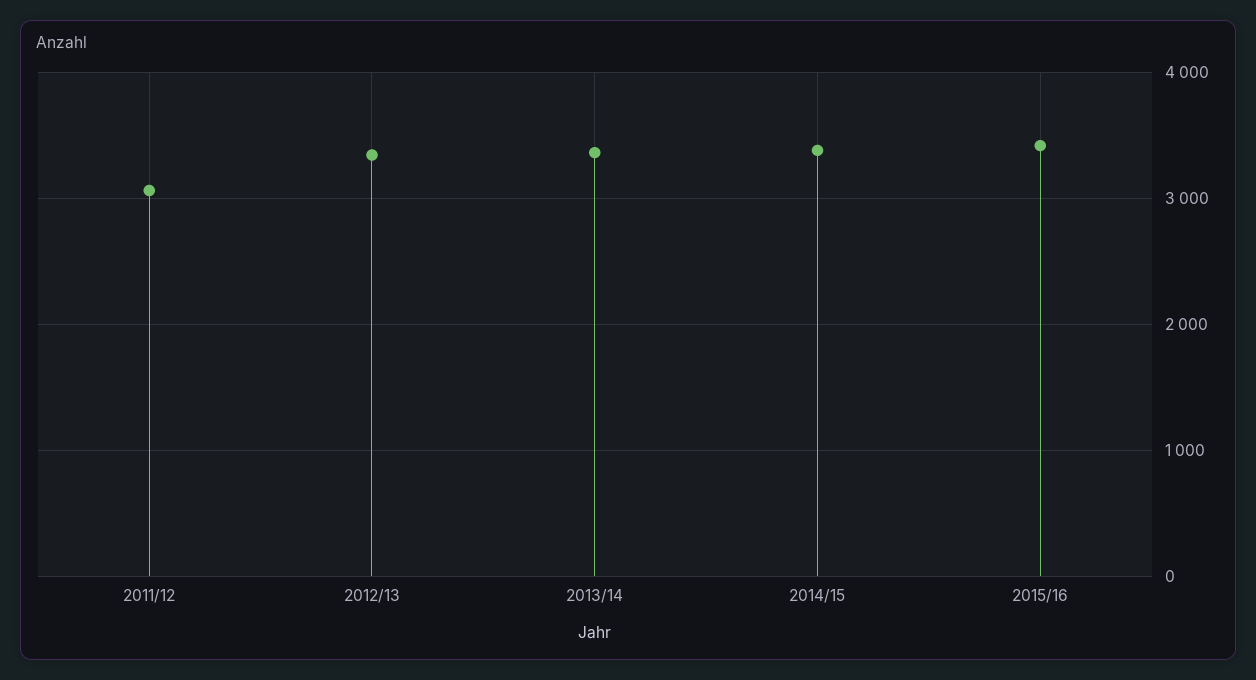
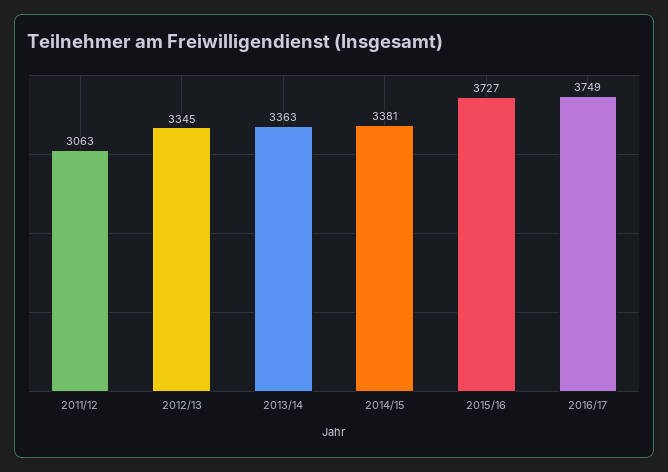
2015/16: 3400 -> 3727
2016/17: none -> 3749

